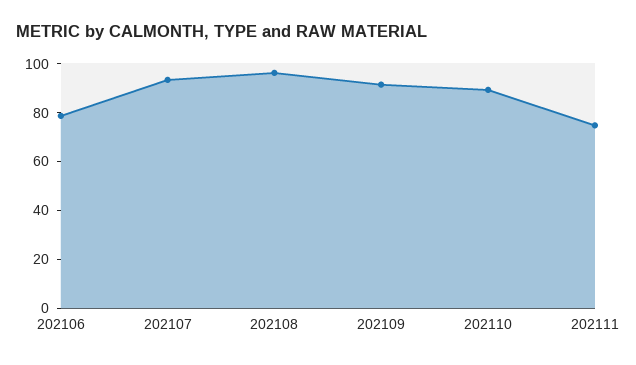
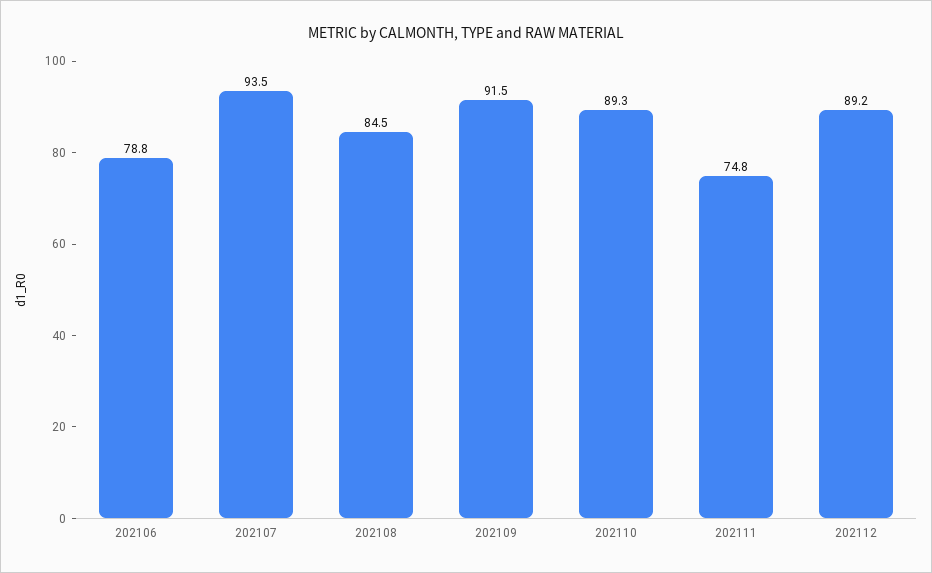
202108: 95 -> 84.5
202112: none -> 89.2

